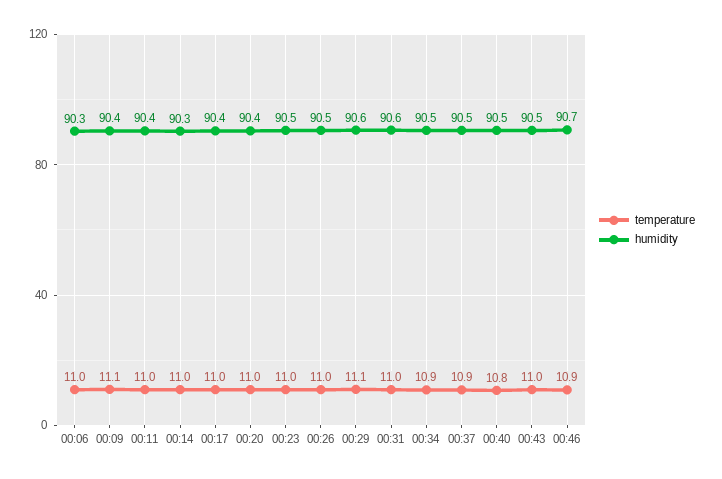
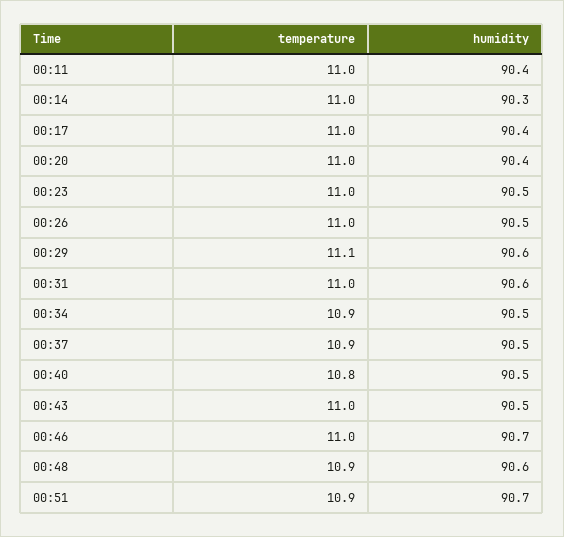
temperature, 00:06: 11 -> none
humidity, 00:06: 90.3 -> none
temperature, 00:09: 11.1 -> none
humidity, 00:09: 90.4 -> none
temperature, 00:46: 10.9 -> 11
temperature, 00:48: none -> 10.9
humidity, 00:48: none -> 90.6
temperature, 00:51: none -> 10.9
humidity, 00:51: none -> 90.7

